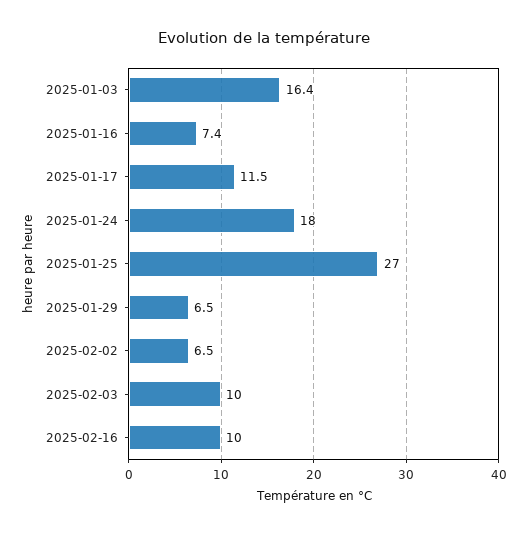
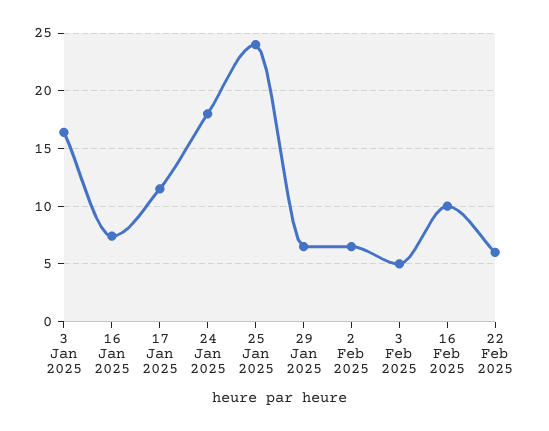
2025-01-25: 27 -> 24
2025-02-03: 10 -> 5
22 Feb 2025: none -> 6

